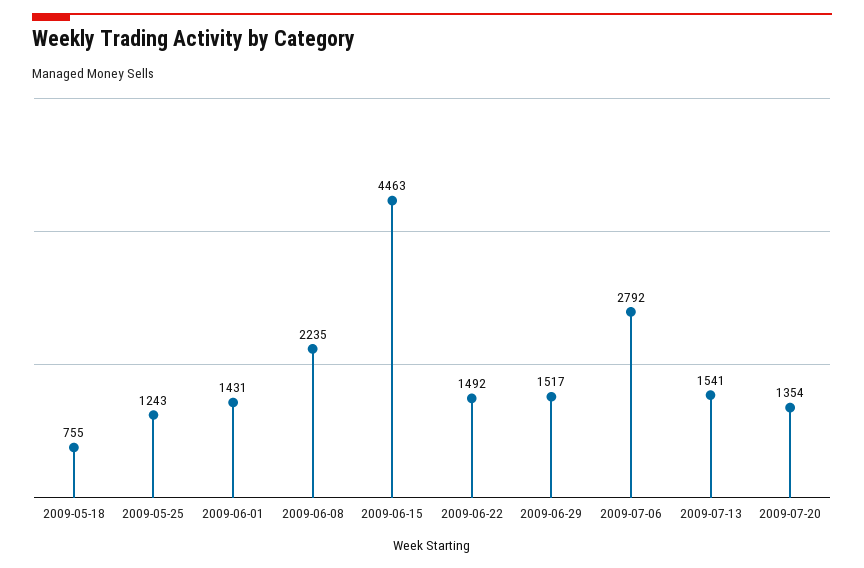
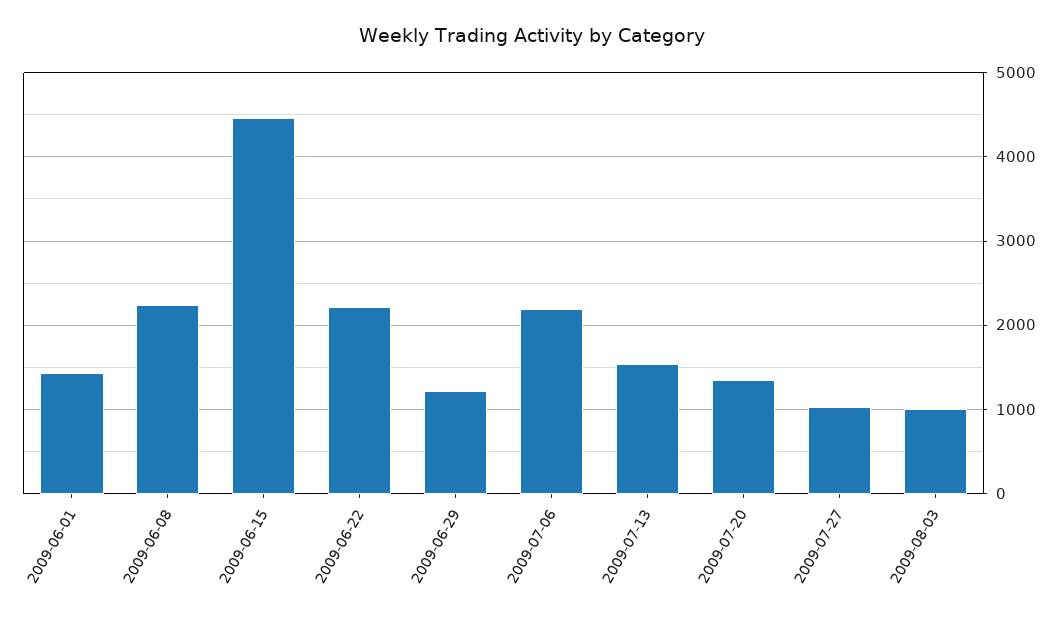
2009-05-18: 755 -> none
2009-05-25: 1243 -> none
2009-06-22: 1492 -> 2200
2009-06-29: 1517 -> 1200
2009-07-06: 2792 -> 2200
2009-07-27: none -> 1000
2009-08-03: none -> 1000

